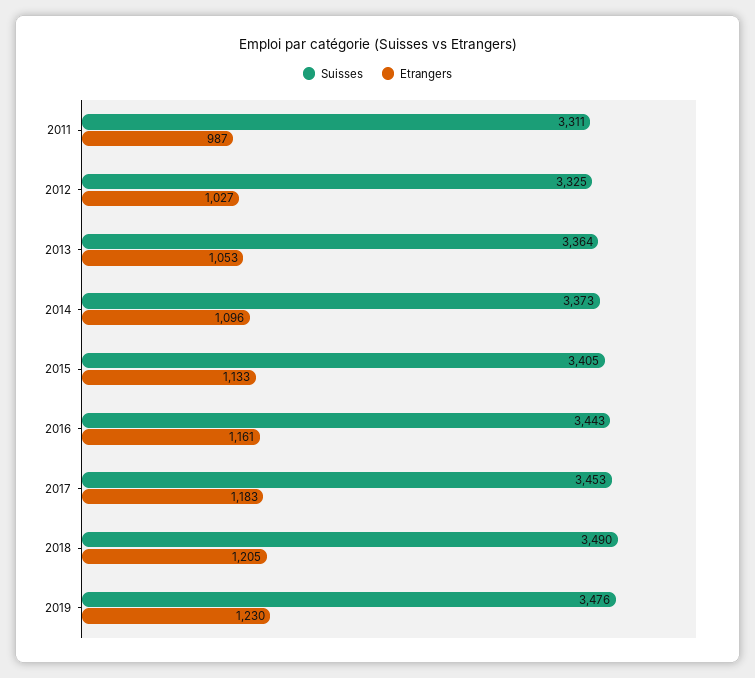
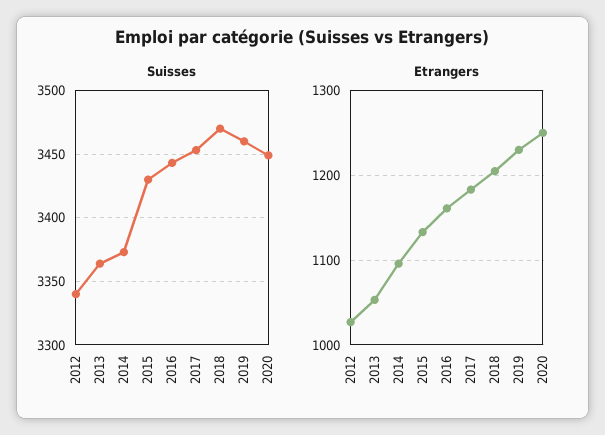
Suisses, 2011: 3311 -> none
Etrangers, 2011: 987 -> none
Suisses, 2012: 3325 -> 3340
Suisses, 2015: 3405 -> 3430
Suisses, 2018: 3490 -> 3470
Suisses, 2019: 3476 -> 3460
Suisses, 2020: none -> 3450
Etrangers, 2020: none -> 1250

